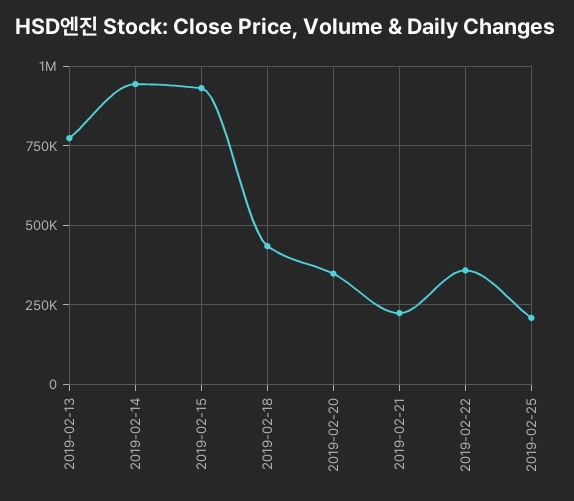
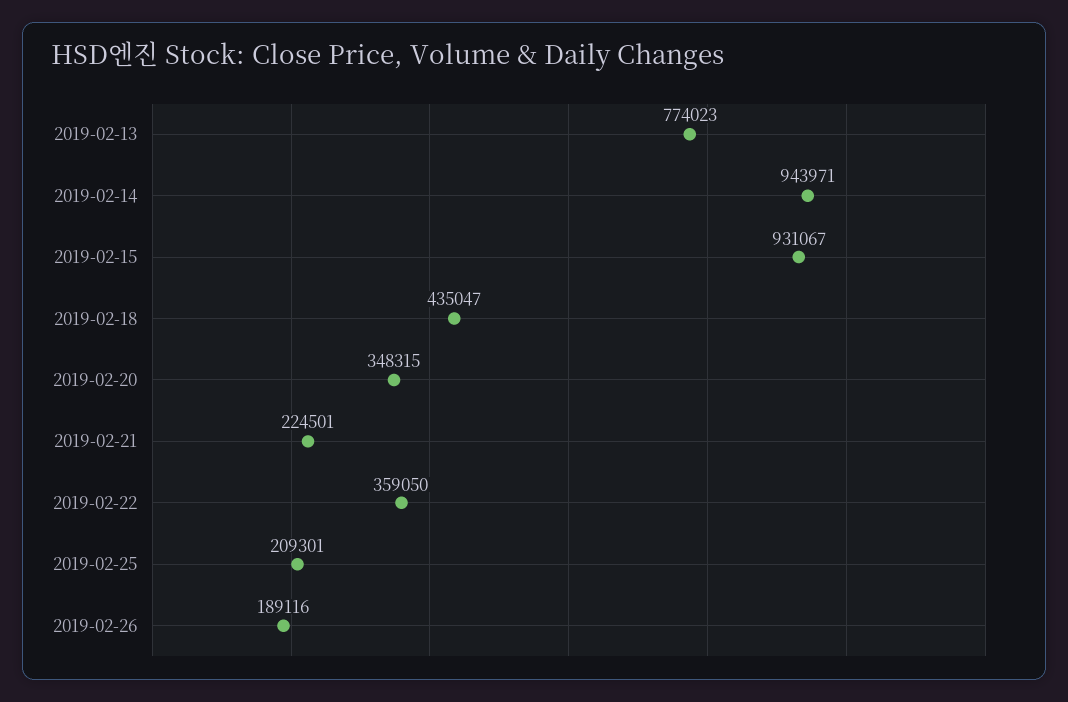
2019-02-26: none -> 189116

